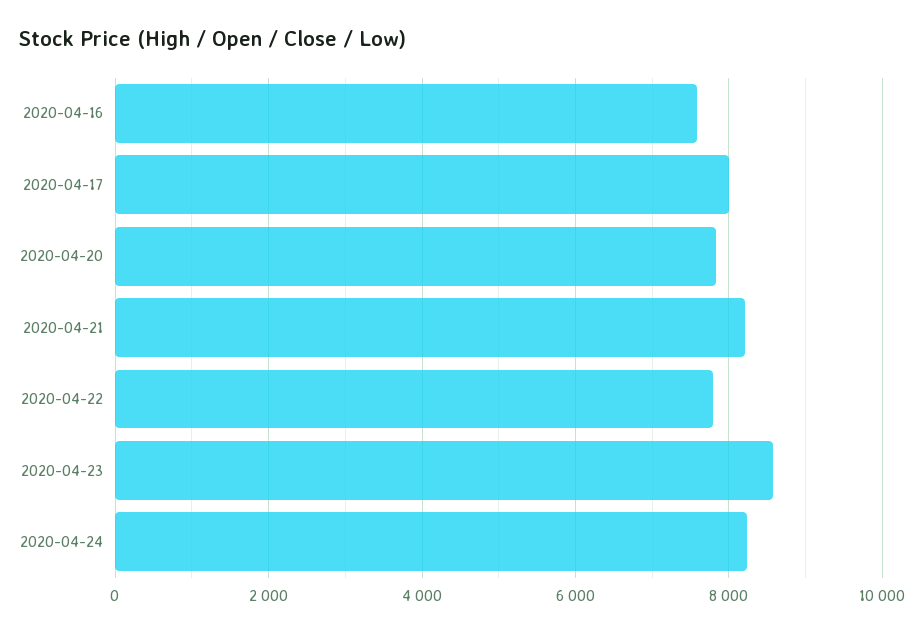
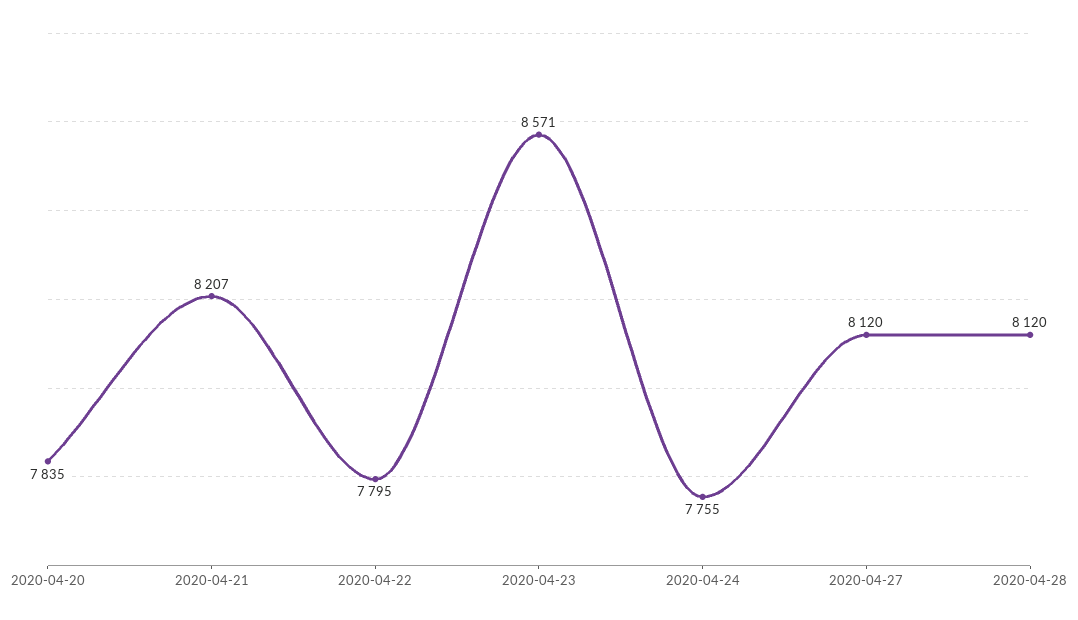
2020-04-16: 7600 -> none
2020-04-17: 8000 -> none
2020-04-24: 8200 -> 7755
2020-04-27: none -> 8120
2020-04-28: none -> 8120

